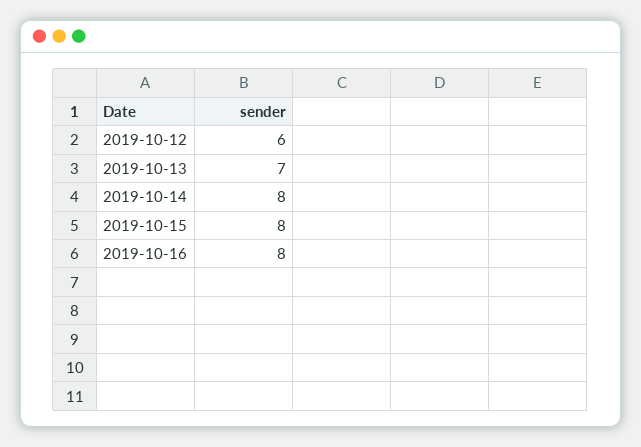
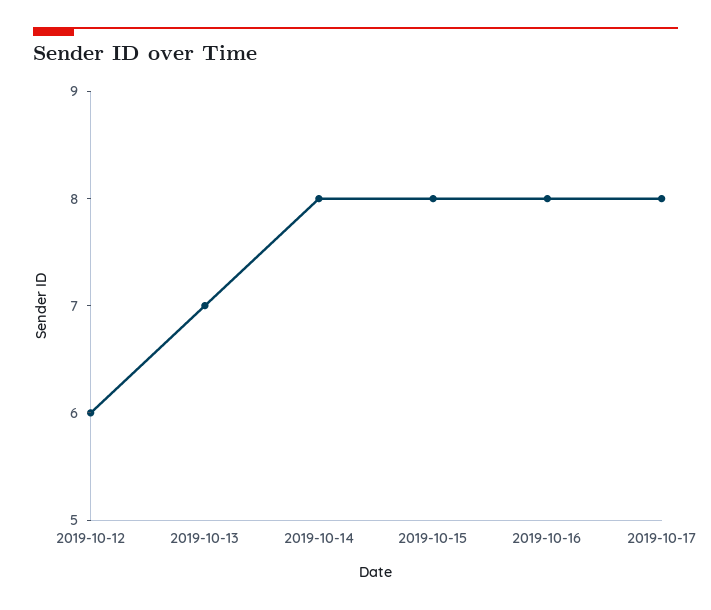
2019-10-17: none -> 8

